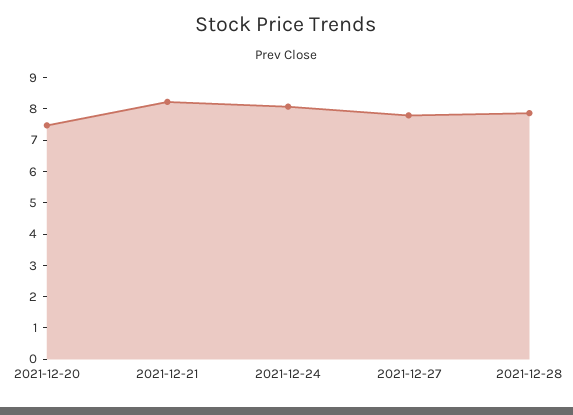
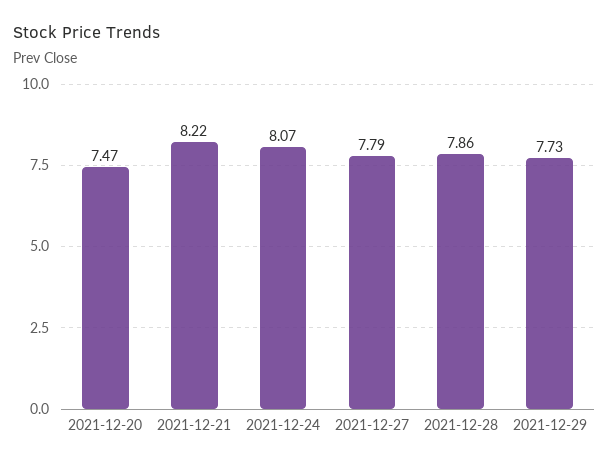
2021-12-29: none -> 7.73

